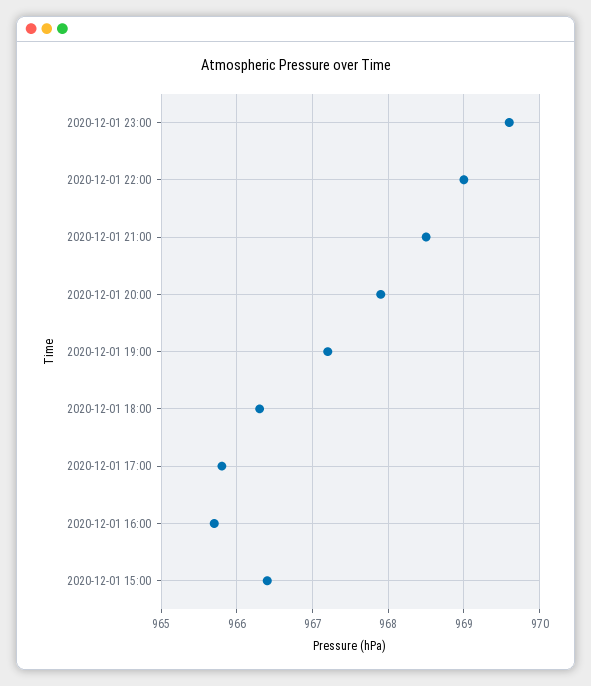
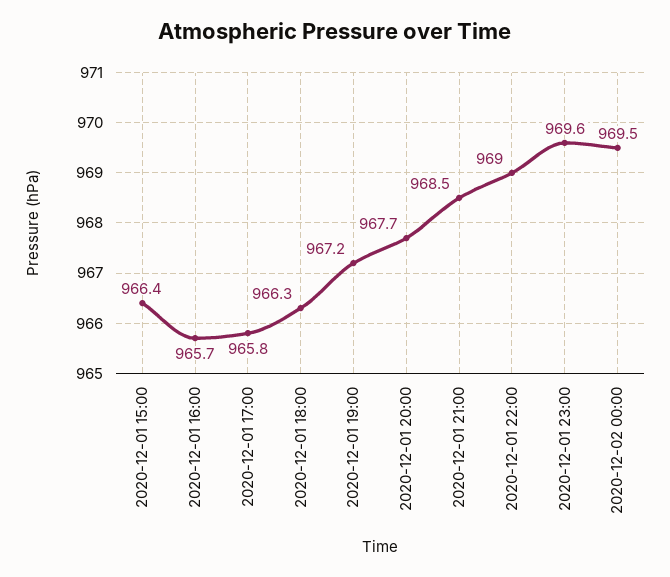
2020-12-01 20:00: 967.9 -> 967.7
2020-12-02 00:00: none -> 969.5

